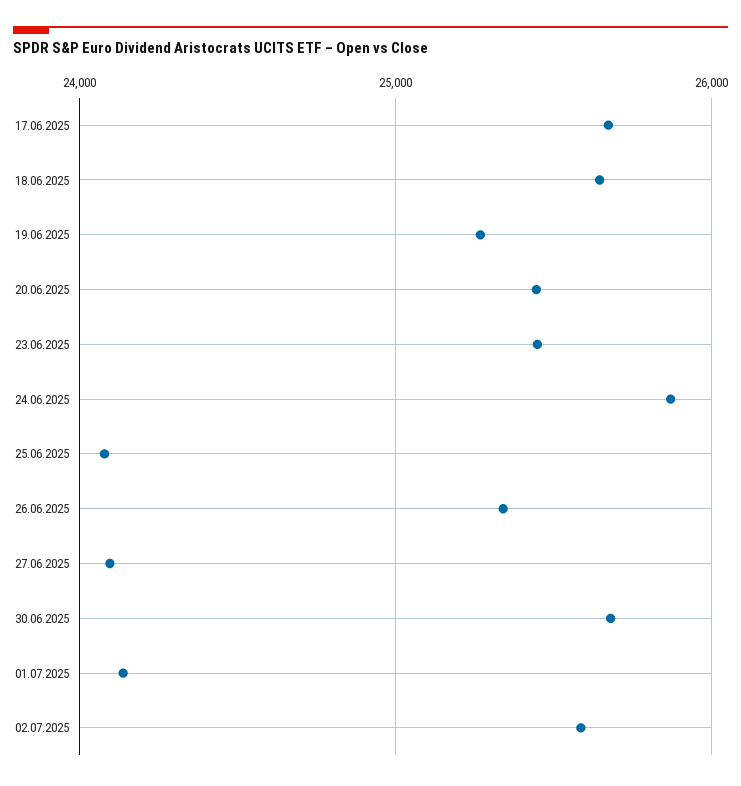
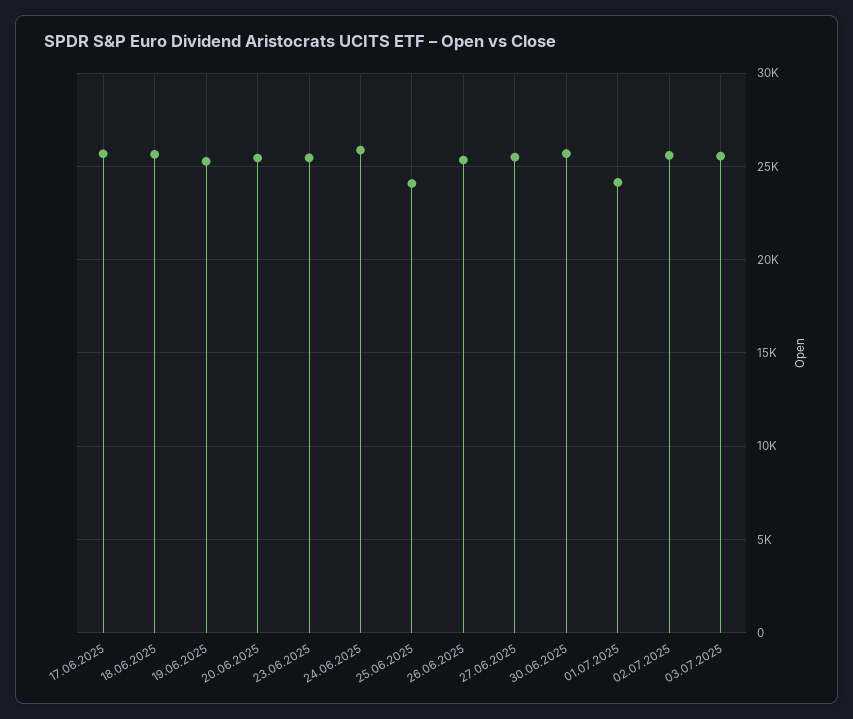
27.06.2025: 24100 -> 25500
03.07.2025: none -> 25500

